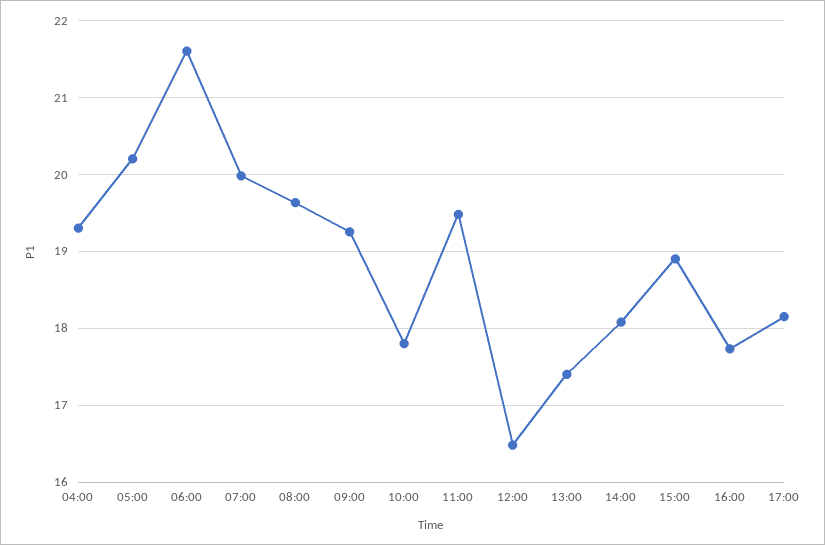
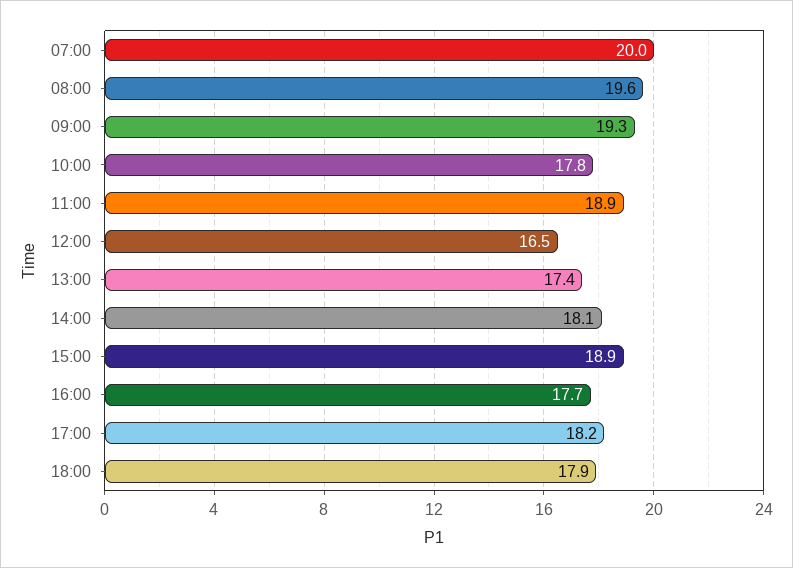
04:00: 19.3 -> none
05:00: 20.2 -> none
06:00: 21.6 -> none
11:00: 19.5 -> 18.9
18:00: none -> 17.9

